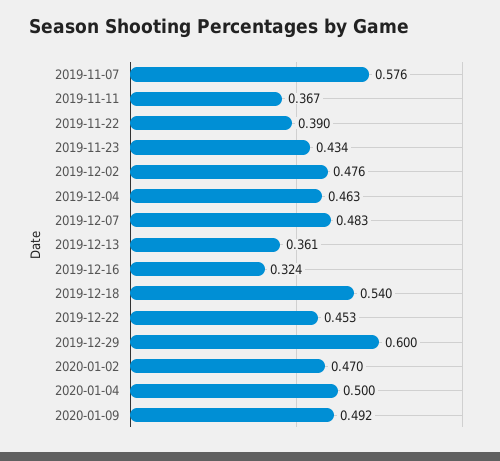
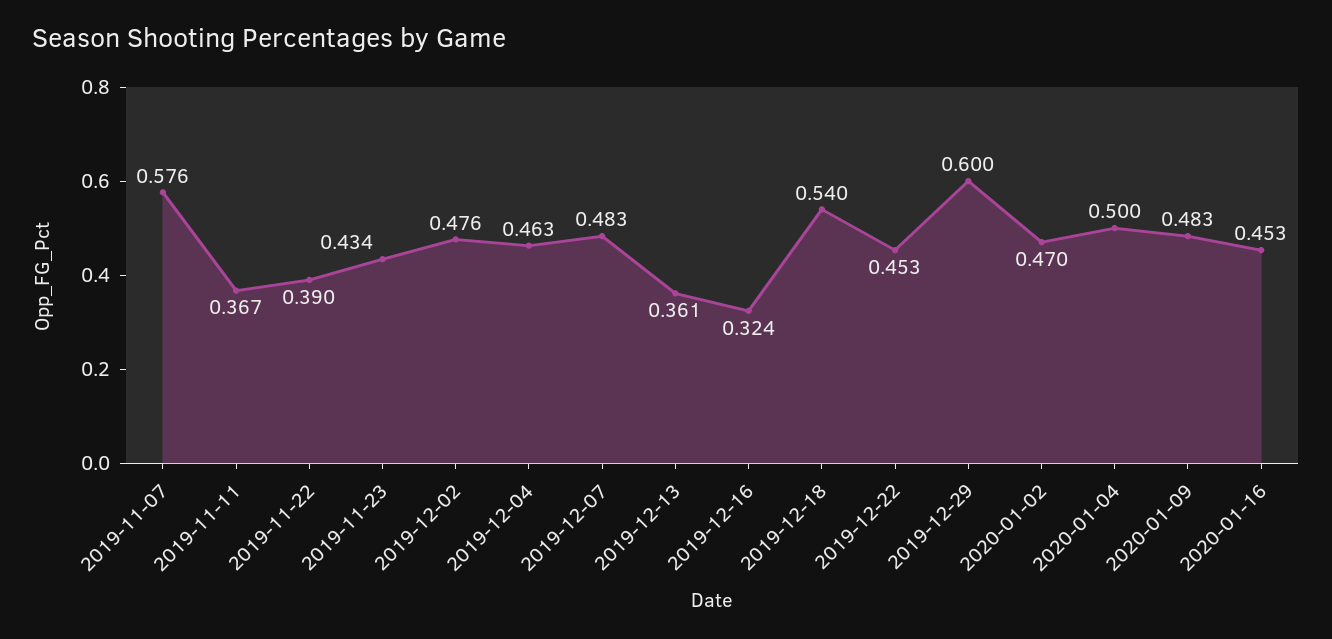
2020-01-09: 0.492 -> 0.483
2020-01-16: none -> 0.453

